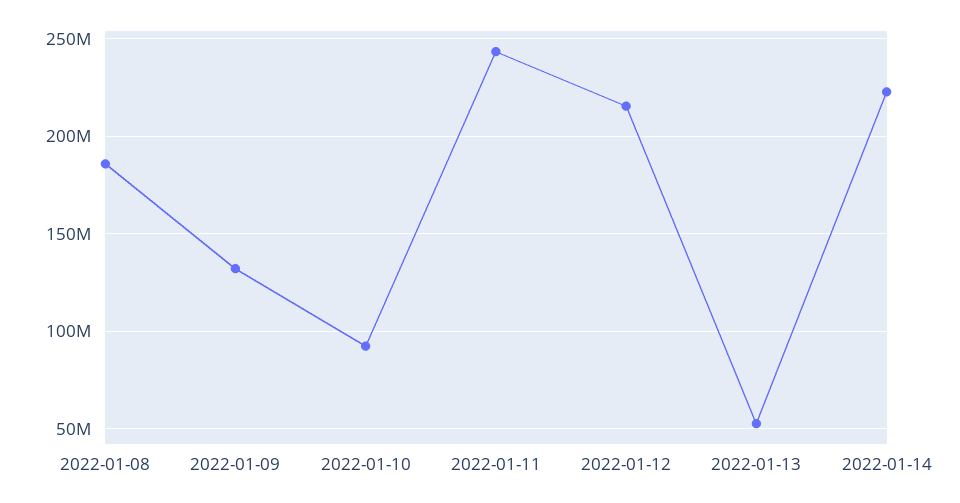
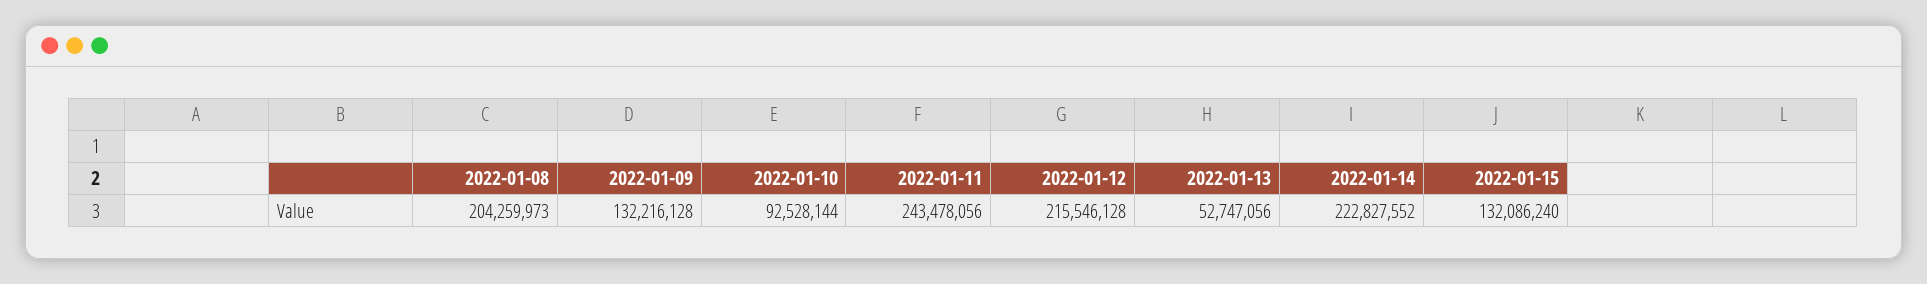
2022-01-08: 185000000 -> 204259973
2022-01-15: none -> 132086240

